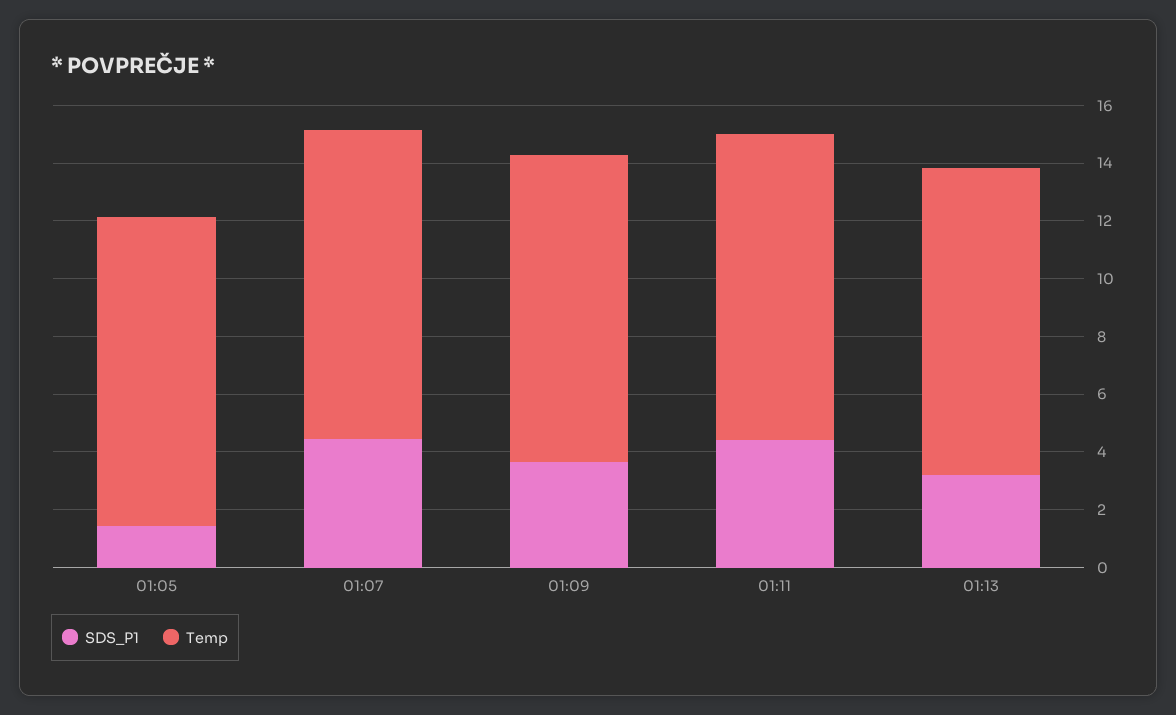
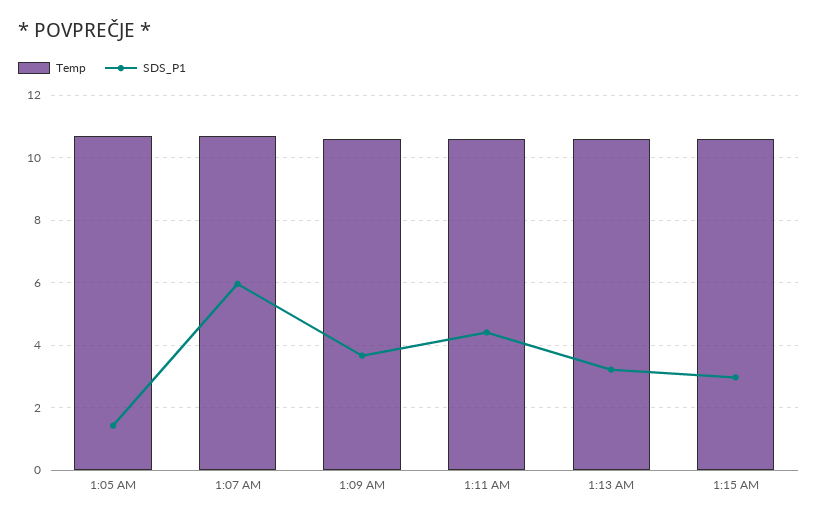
SDS_P1, 01:07: 4.5 -> 6
Temp, 1:15 AM: none -> 10.6
SDS_P1, 1:15 AM: none -> 3

